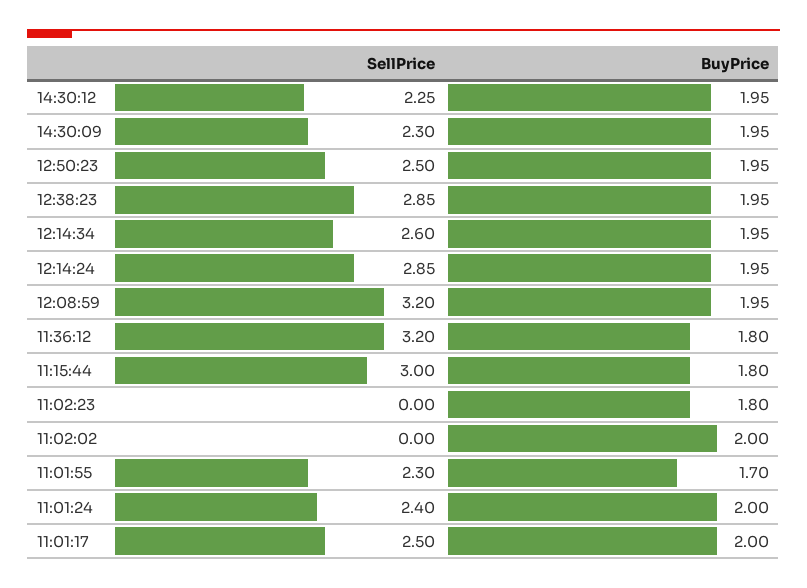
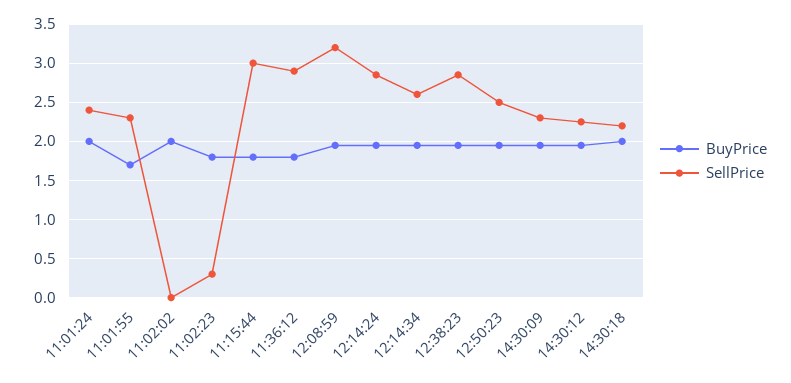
SellPrice, 11:36:12: 3.2 -> 2.9
SellPrice, 11:02:23: 0 -> 0.3
SellPrice, 11:01:17: 2.5 -> none
BuyPrice, 11:01:17: 2 -> none
BuyPrice, 14:30:18: none -> 2
SellPrice, 14:30:18: none -> 2.2

